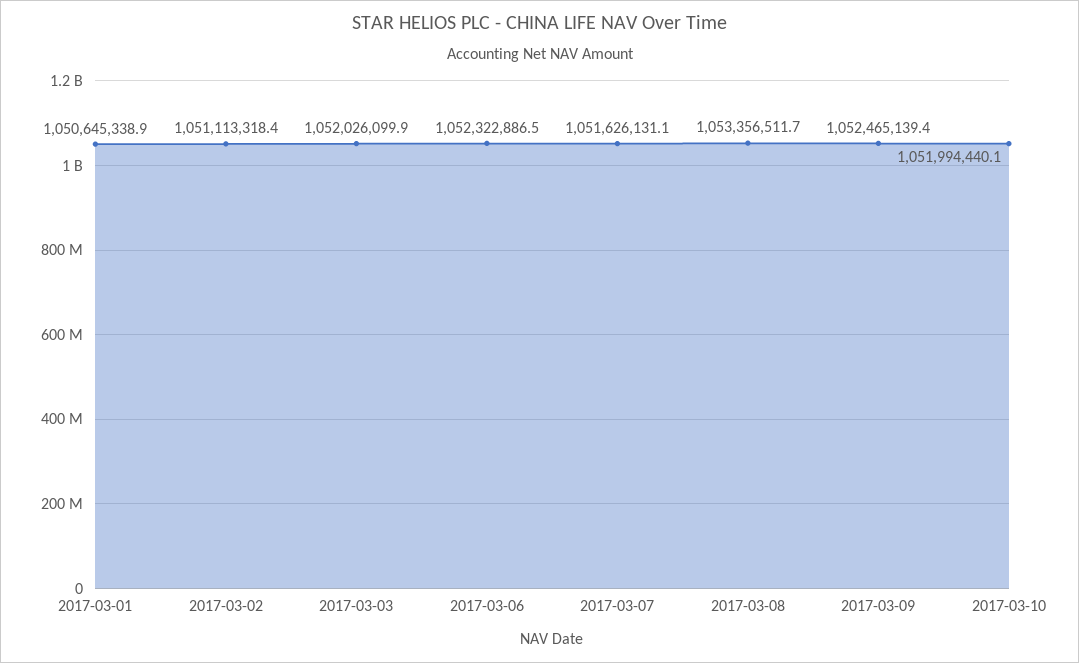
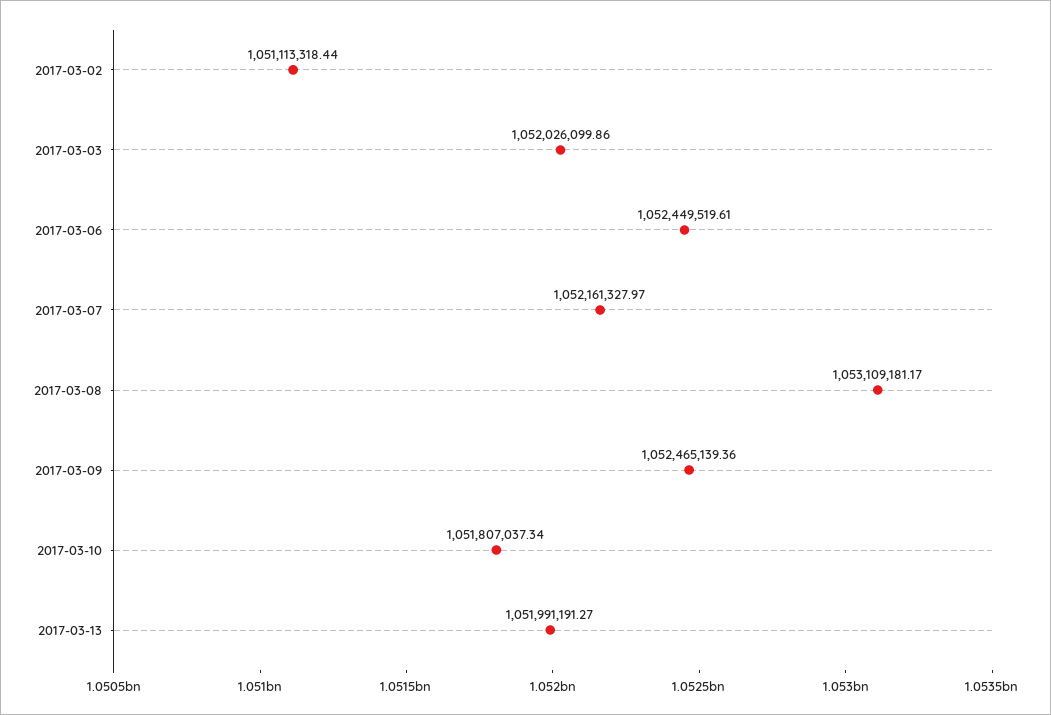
2017-03-01: 1050645338.9 -> none
2017-03-06: 1052322886.5 -> 1052449519.61
2017-03-07: 1051626131.1 -> 1052161327.97
2017-03-08: 1053356511.7 -> 1053109181.17
2017-03-10: 1051994440.1 -> 1051807037.34
2017-03-13: none -> 1051991191.27

